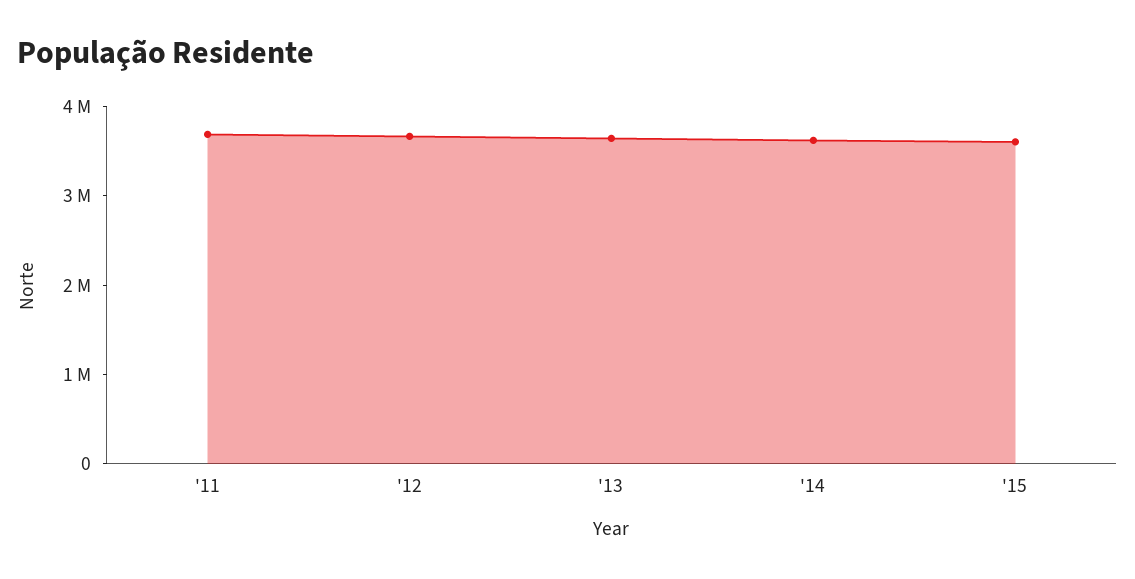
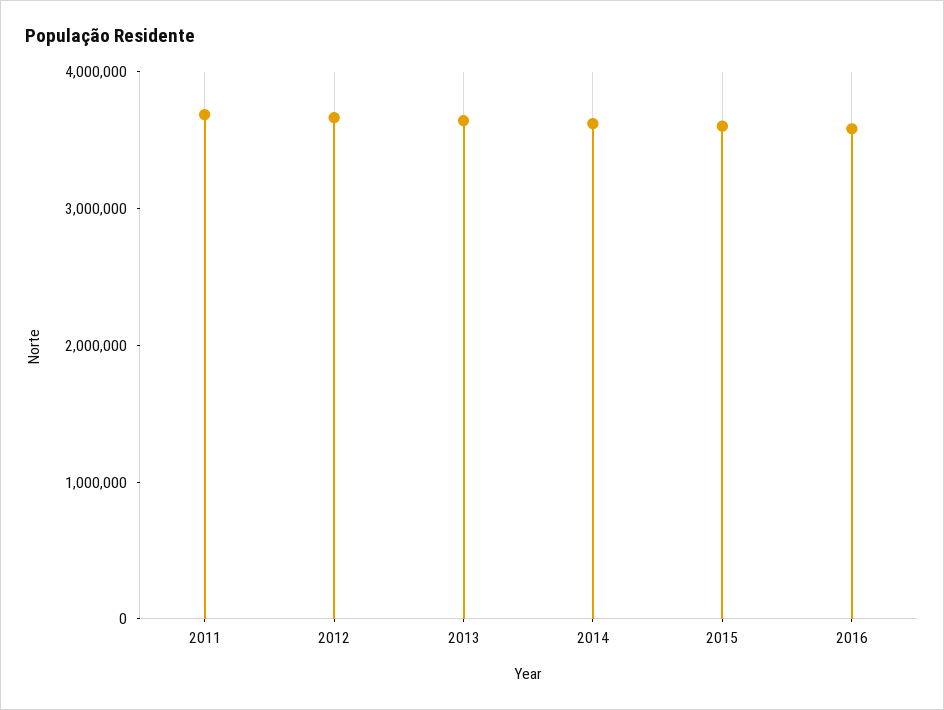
2016: none -> 3600000

